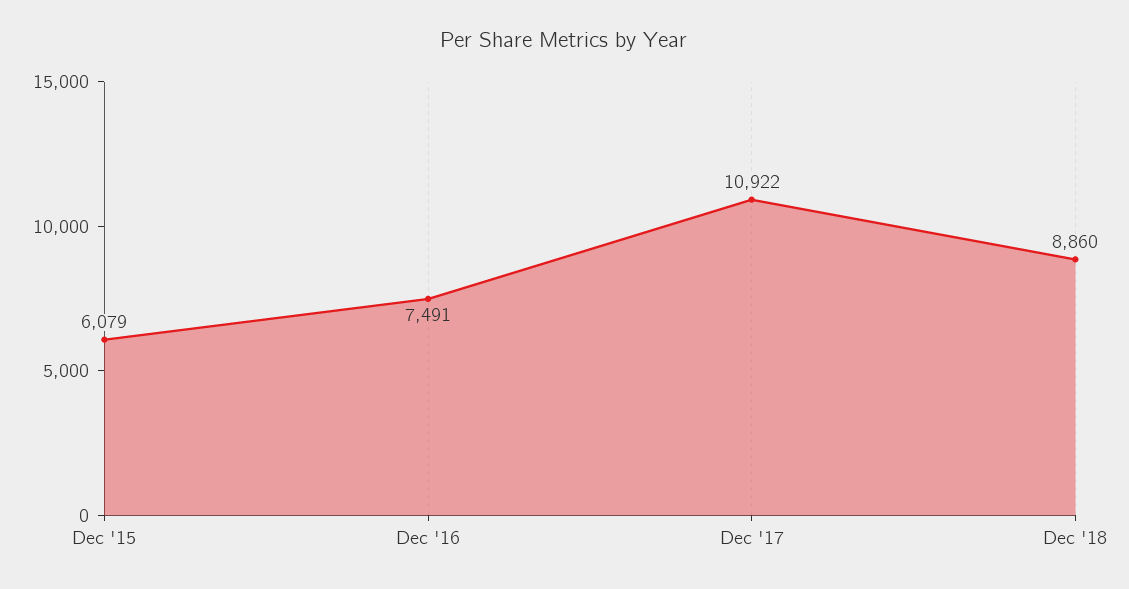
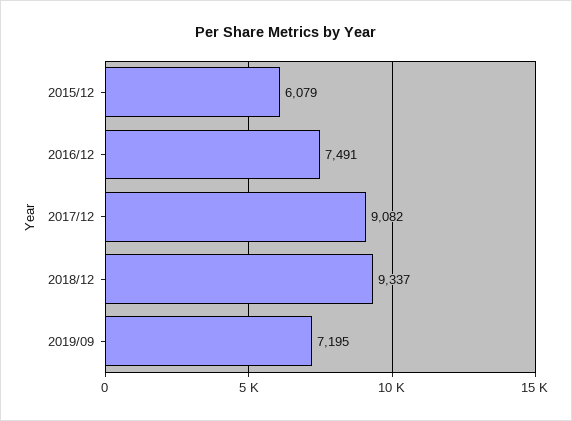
Dec '17: 10922 -> 9082
Dec '18: 8860 -> 9337
2019/09: none -> 7195

